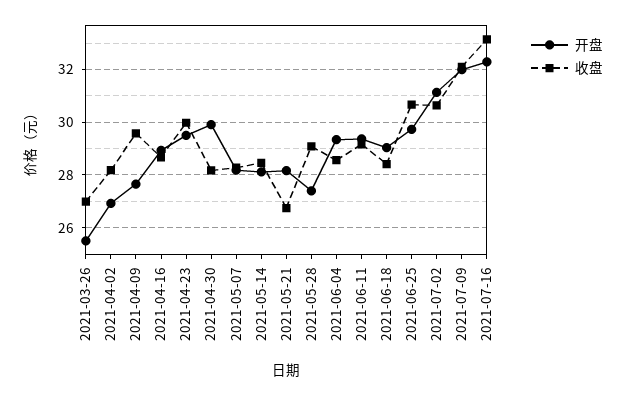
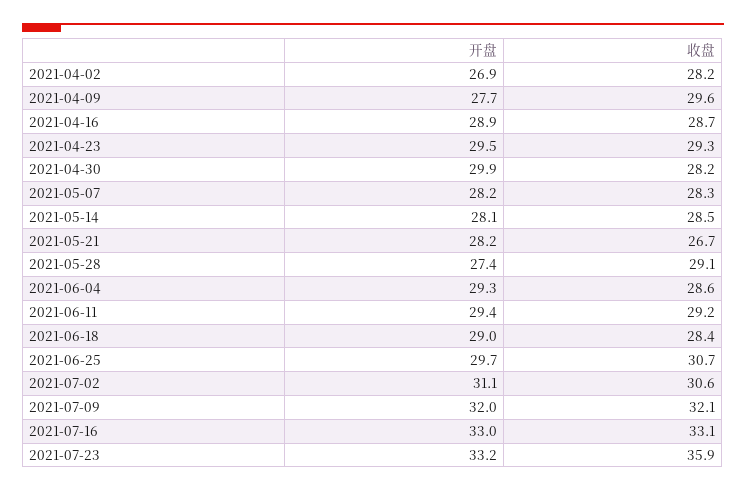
开盘, 2021-03-26: 25.5 -> none
收盘, 2021-03-26: 27 -> none
收盘, 2021-04-23: 30 -> 29.3
开盘, 2021-07-16: 32.25 -> 33
开盘, 2021-07-23: none -> 33.2
收盘, 2021-07-23: none -> 35.9

